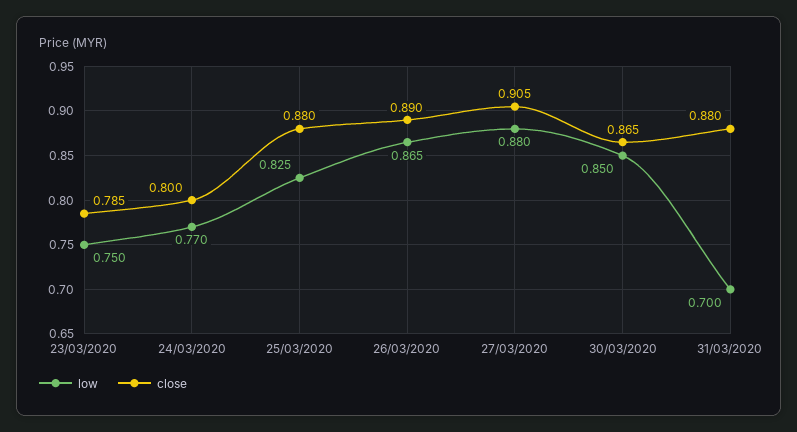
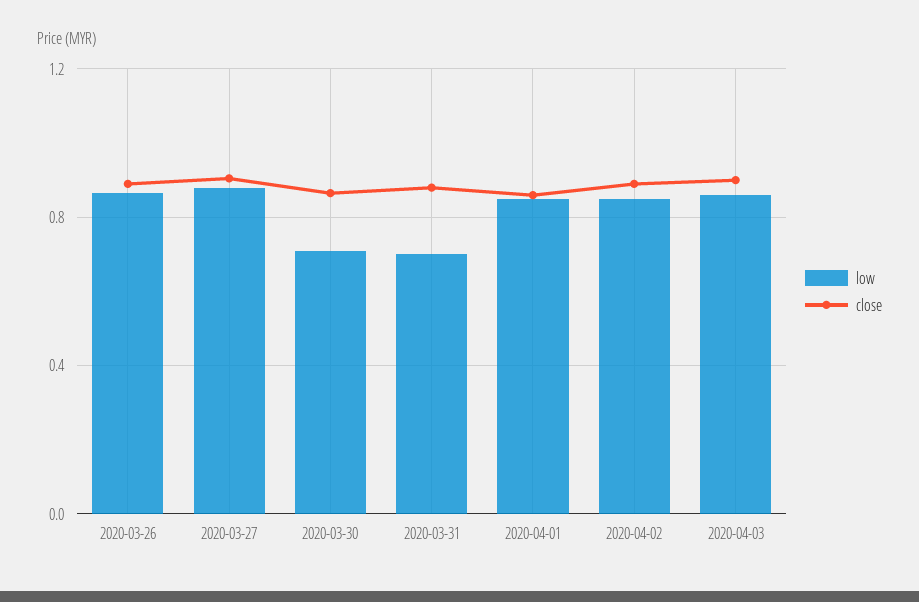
low, 23/03/2020: 0.75 -> none
close, 23/03/2020: 0.785 -> none
low, 24/03/2020: 0.77 -> none
close, 24/03/2020: 0.8 -> none
low, 25/03/2020: 0.825 -> none
close, 25/03/2020: 0.88 -> none
low, 30/03/2020: 0.85 -> 0.7
low, 2020-04-01: none -> 0.85
close, 2020-04-01: none -> 0.85
low, 2020-04-02: none -> 0.85
close, 2020-04-02: none -> 0.9
low, 2020-04-03: none -> 0.85
close, 2020-04-03: none -> 0.9

